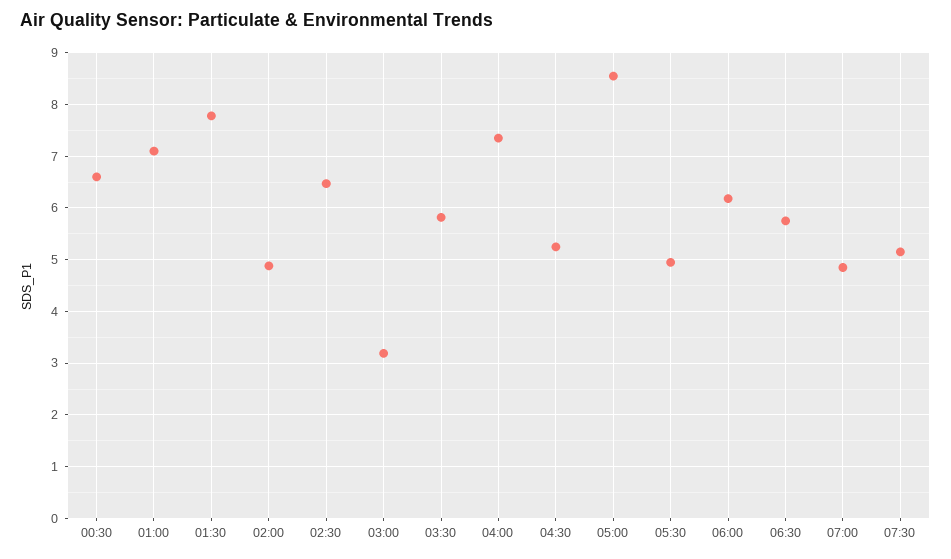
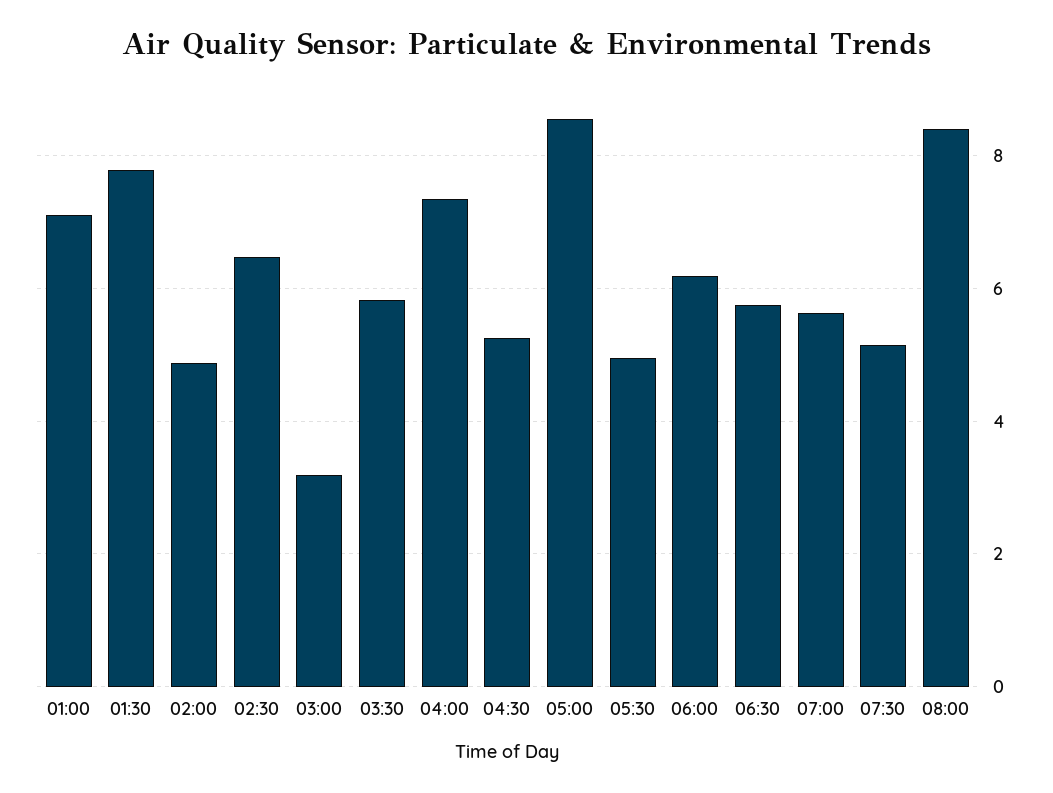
00:30: 6.6 -> none
07:00: 4.8 -> 5.6
08:00: none -> 8.4

